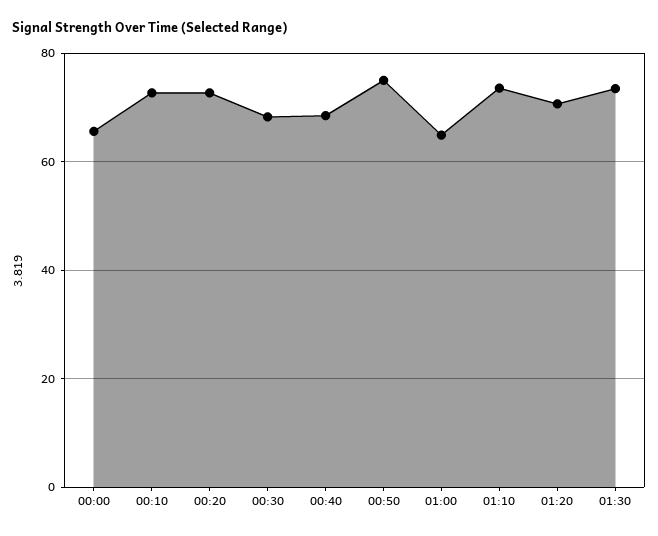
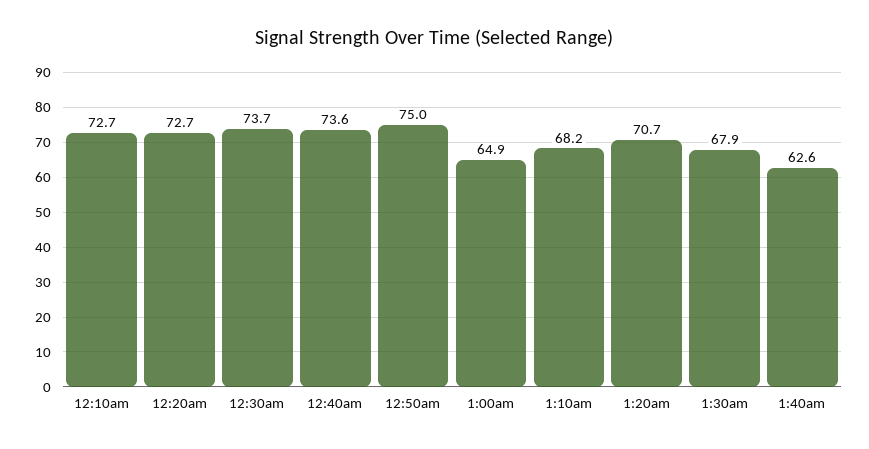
00:00: 66 -> none
00:30: 68 -> 73.7
00:40: 68 -> 73.6
01:10: 74 -> 68.2
01:30: 74 -> 67.9
1:40am: none -> 62.6

